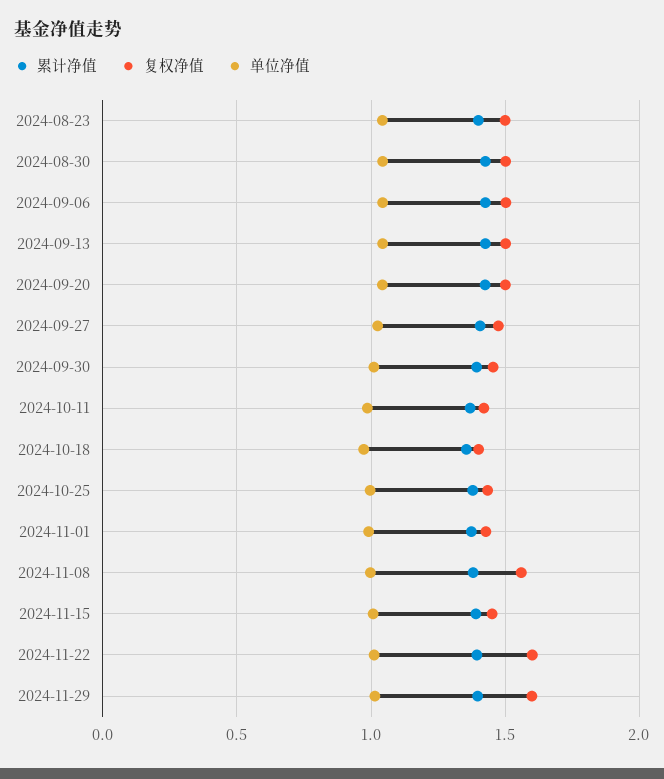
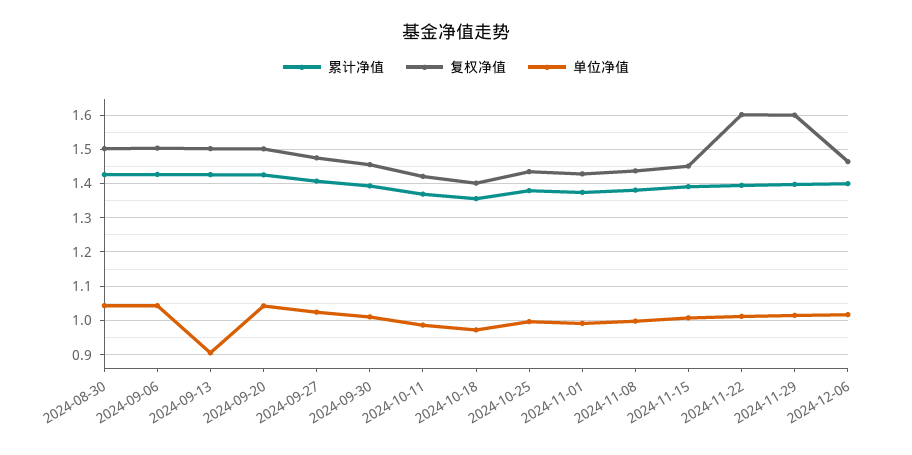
累计净值, 2024-08-23: 1.4 -> none
复权净值, 2024-08-23: 1.5 -> none
单位净值, 2024-08-23: 1.05 -> none
单位净值, 2024-09-13: 1.05 -> 0.9
复权净值, 2024-11-08: 1.55 -> 1.44
累计净值, 2024-12-06: none -> 1.4
复权净值, 2024-12-06: none -> 1.46
单位净值, 2024-12-06: none -> 1.02

